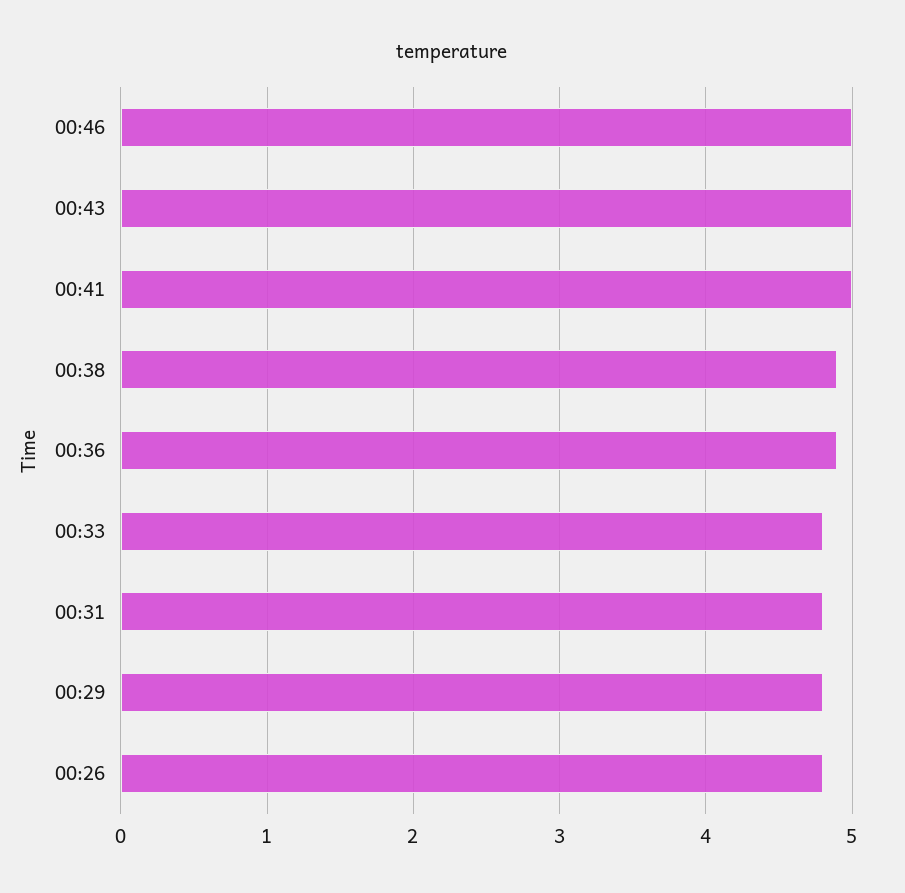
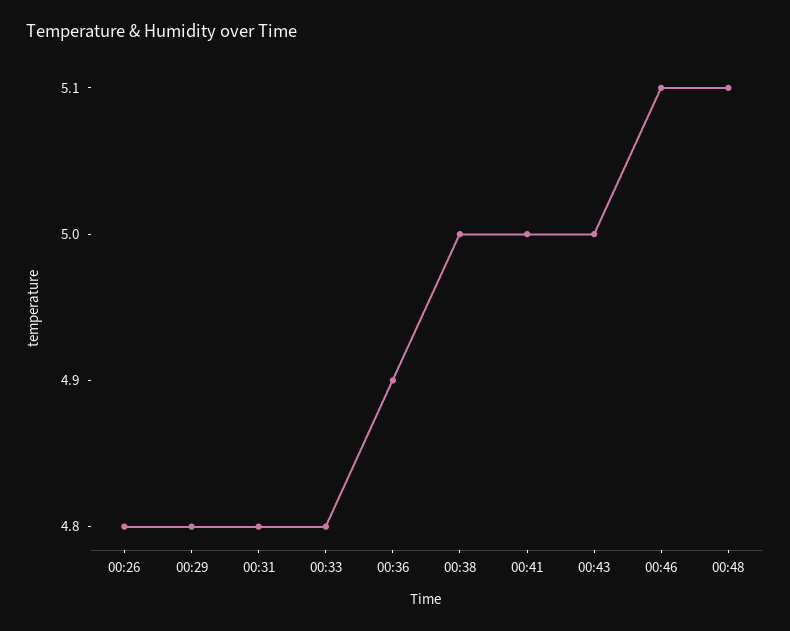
00:46: 5 -> 5.1
00:38: 4.9 -> 5
00:48: none -> 5.1

